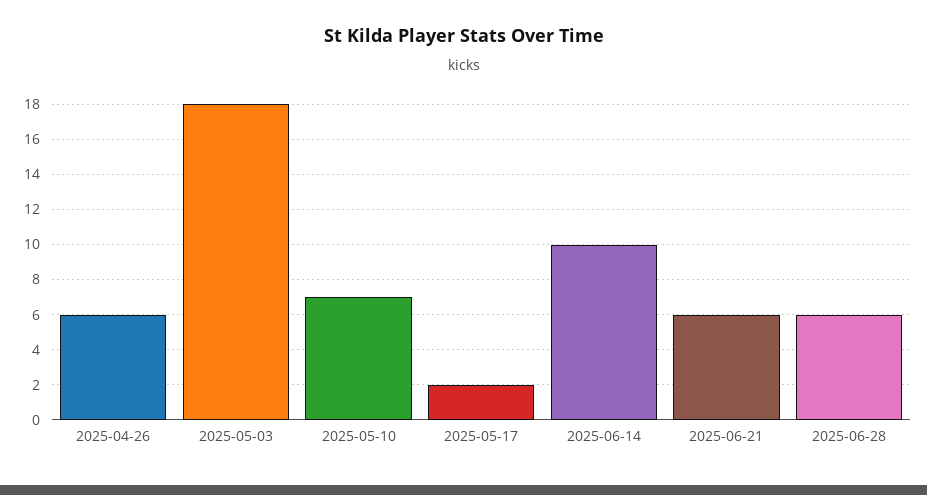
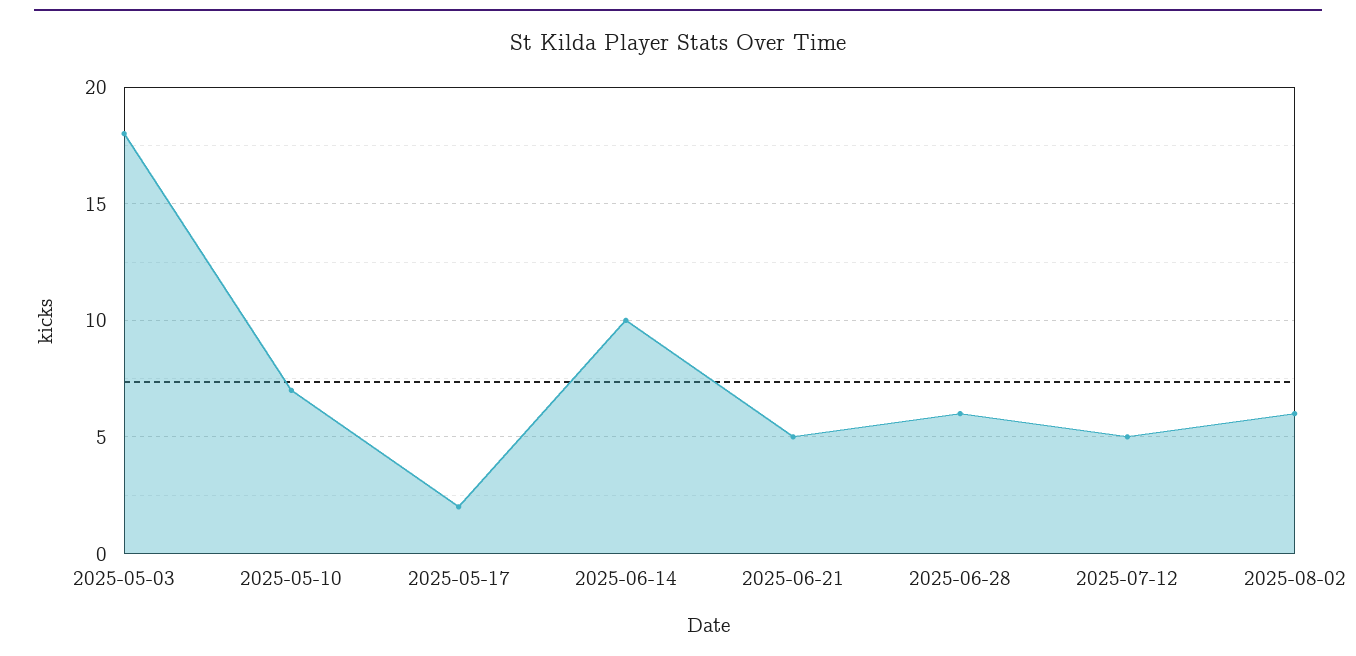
2025-04-26: 6 -> none
2025-06-21: 6 -> 5
2025-07-12: none -> 5
2025-08-02: none -> 6

